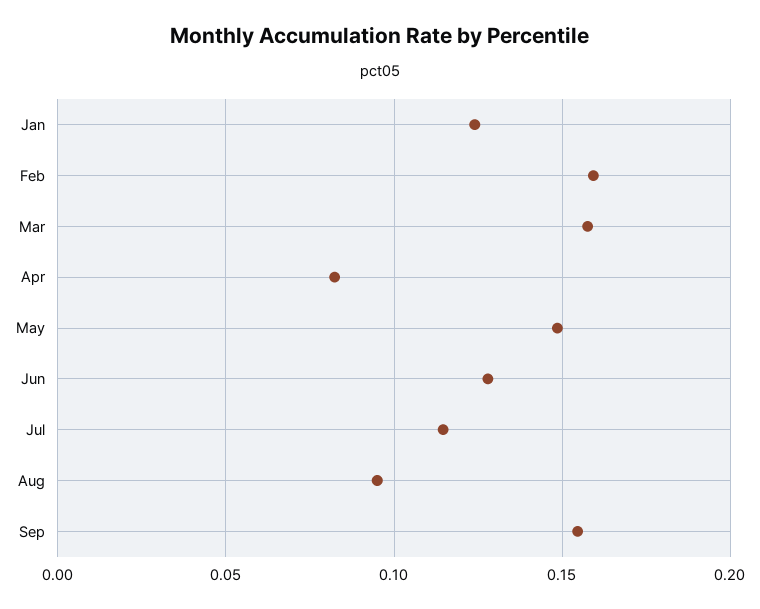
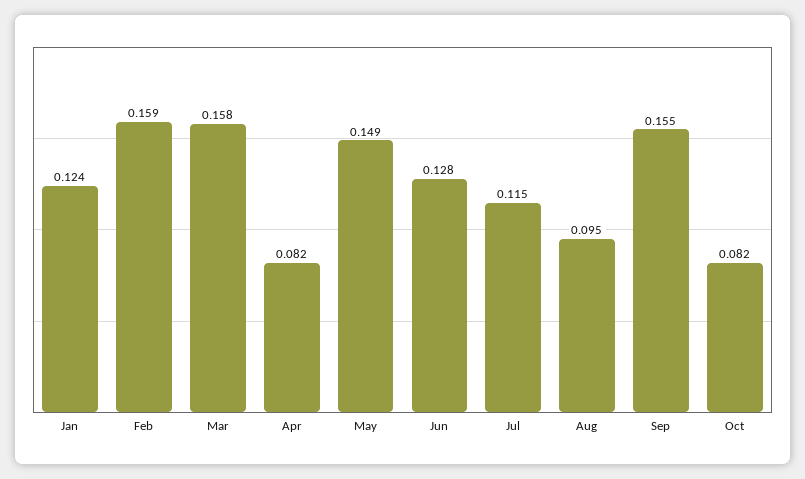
Oct: none -> 0.082

